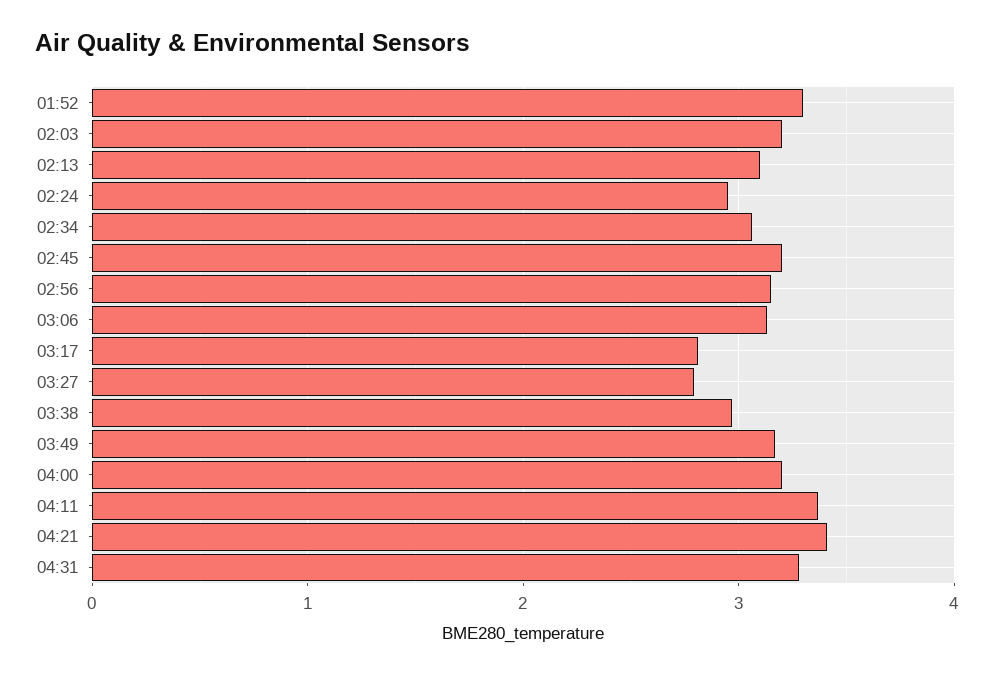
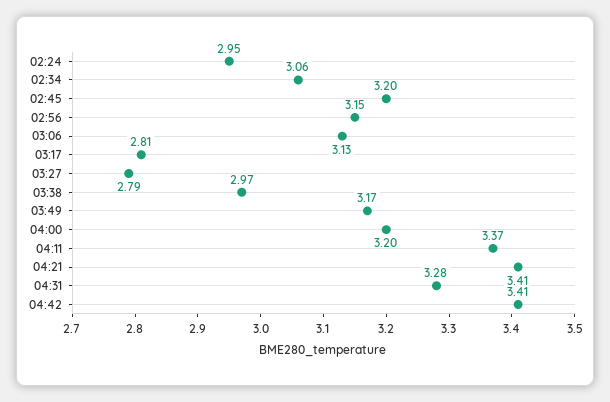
01:52: 3.3 -> none
02:03: 3.2 -> none
02:13: 3.1 -> none
04:42: none -> 3.41

